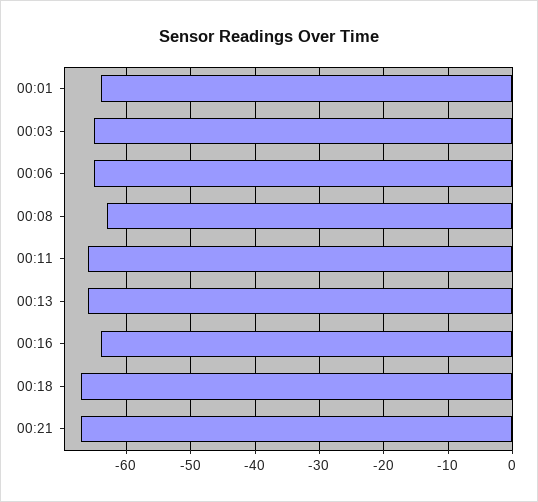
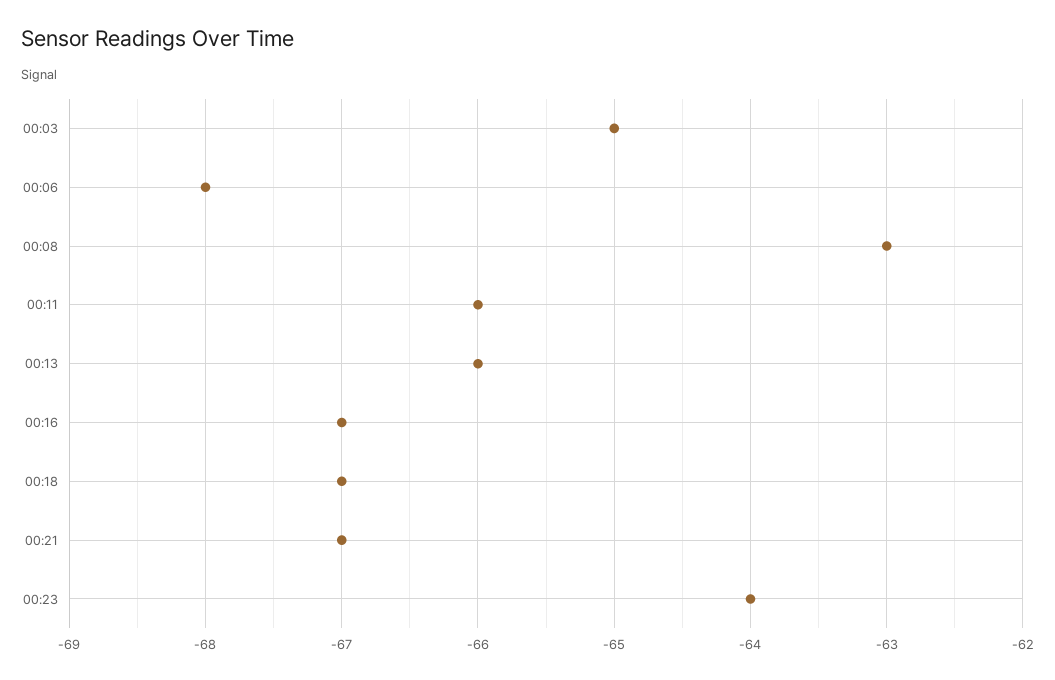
00:01: -64 -> none
00:06: -65 -> -68
00:16: -64 -> -67
00:23: none -> -64

